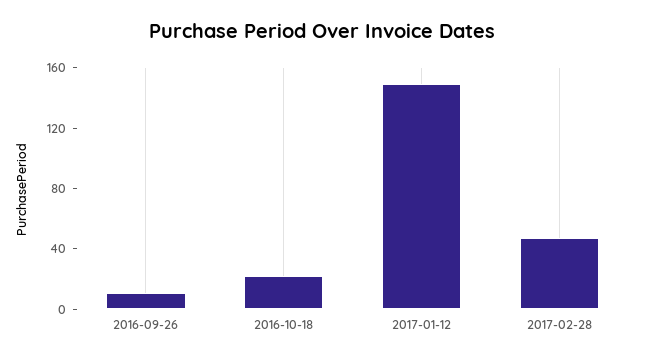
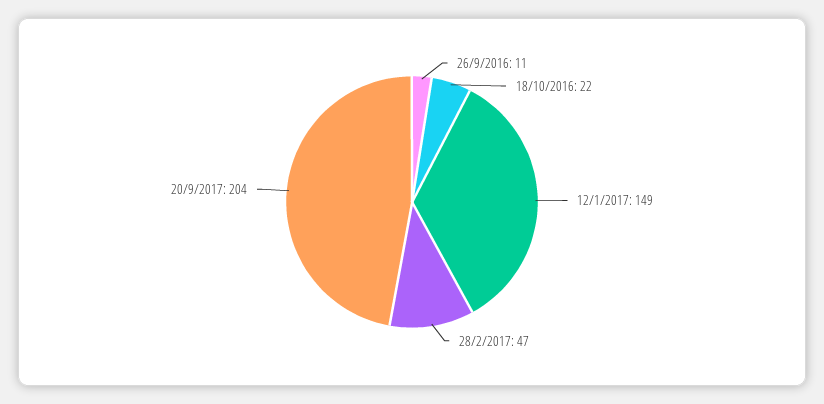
20/9/2017: none -> 204

